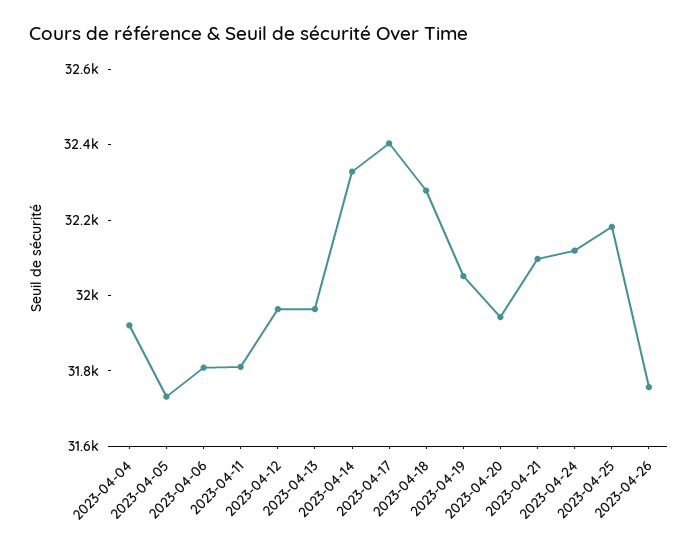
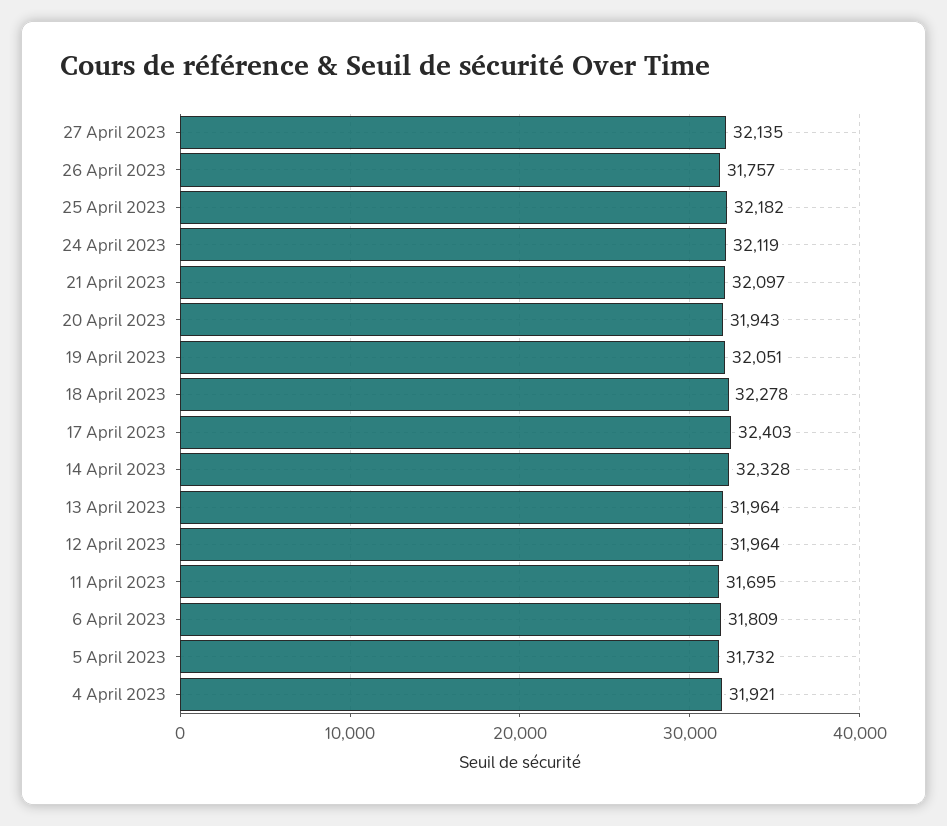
2023-04-11: 31800 -> 31695
27 April 2023: none -> 32135

